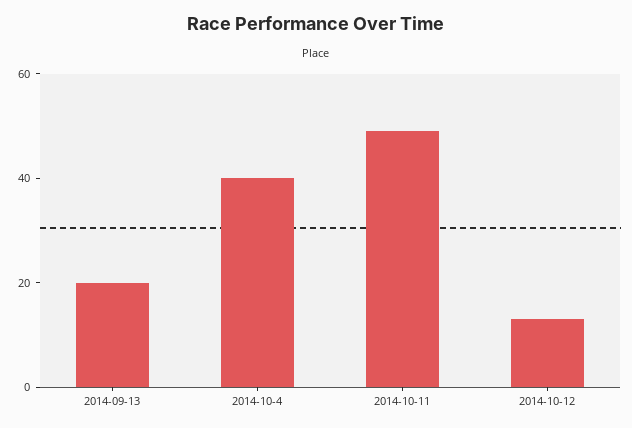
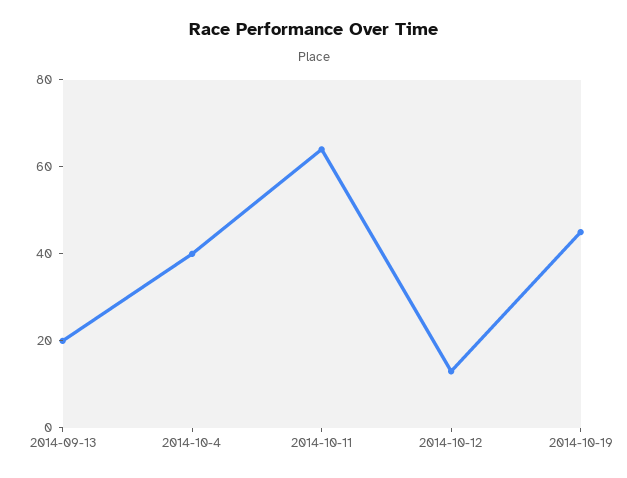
2014-10-11: 50 -> 65
2014-10-19: none -> 45

